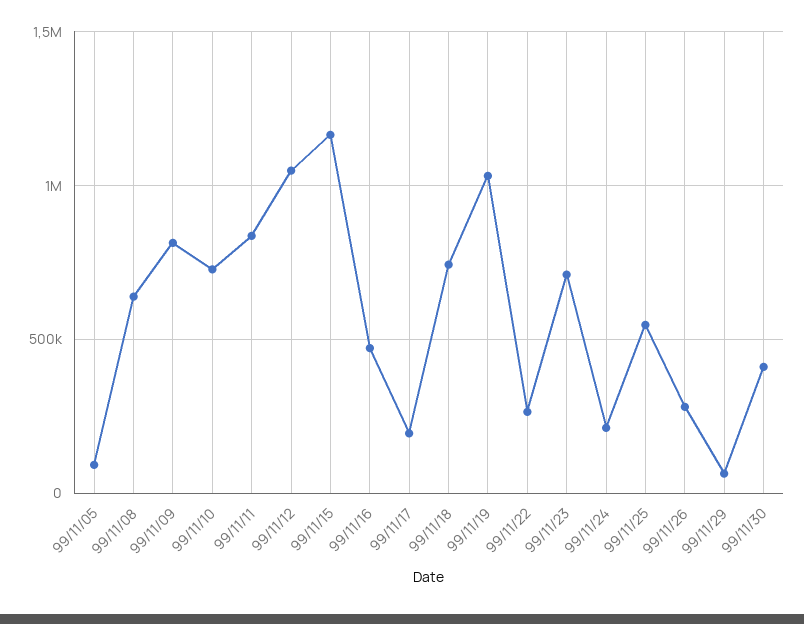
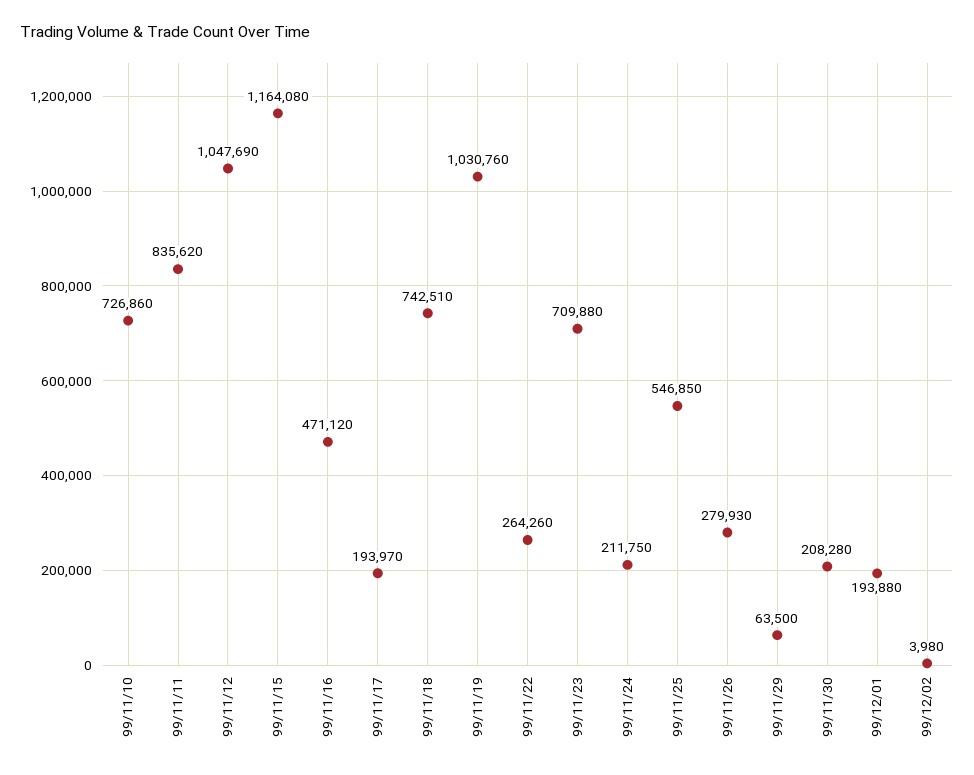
99/11/05: 100000 -> none
99/11/08: 650000 -> none
99/11/09: 800000 -> none
99/11/30: 400000 -> 208280
99/12/01: none -> 193880
99/12/02: none -> 3980

